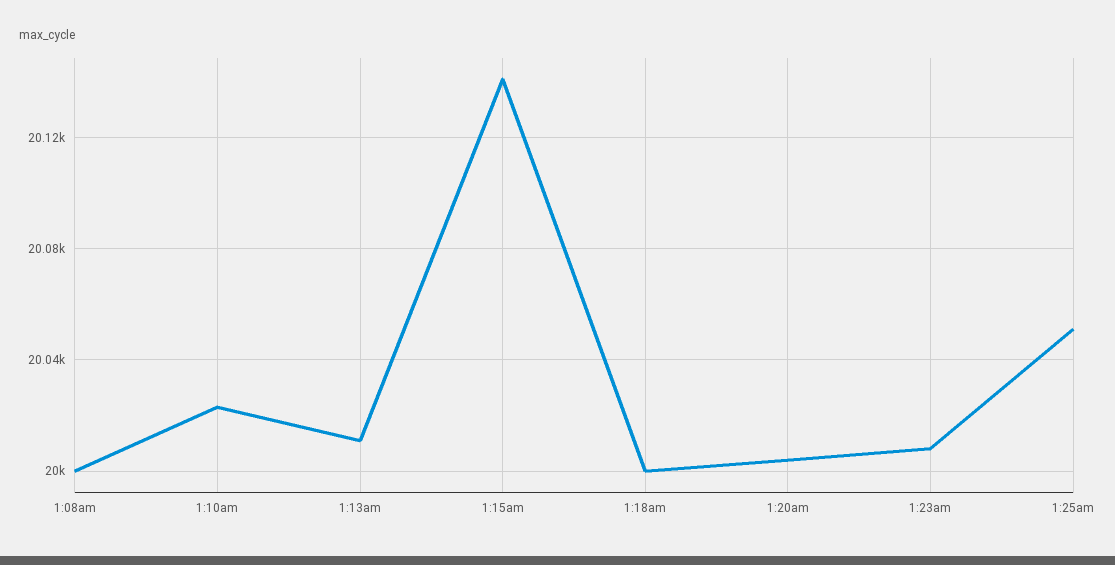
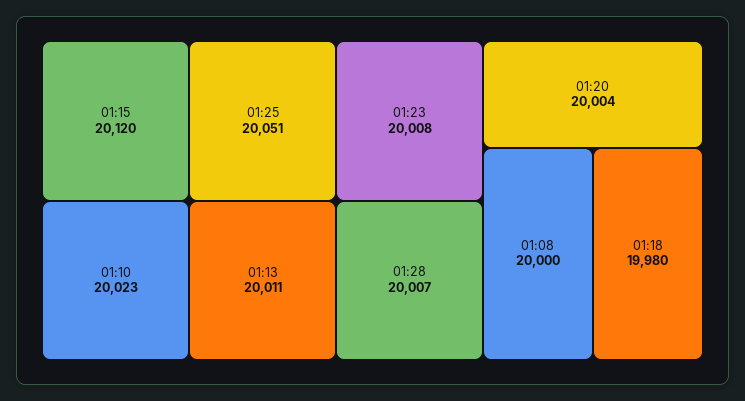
1:15am: 20140 -> 20120
1:18am: 20000 -> 19980
01:28: none -> 20007

